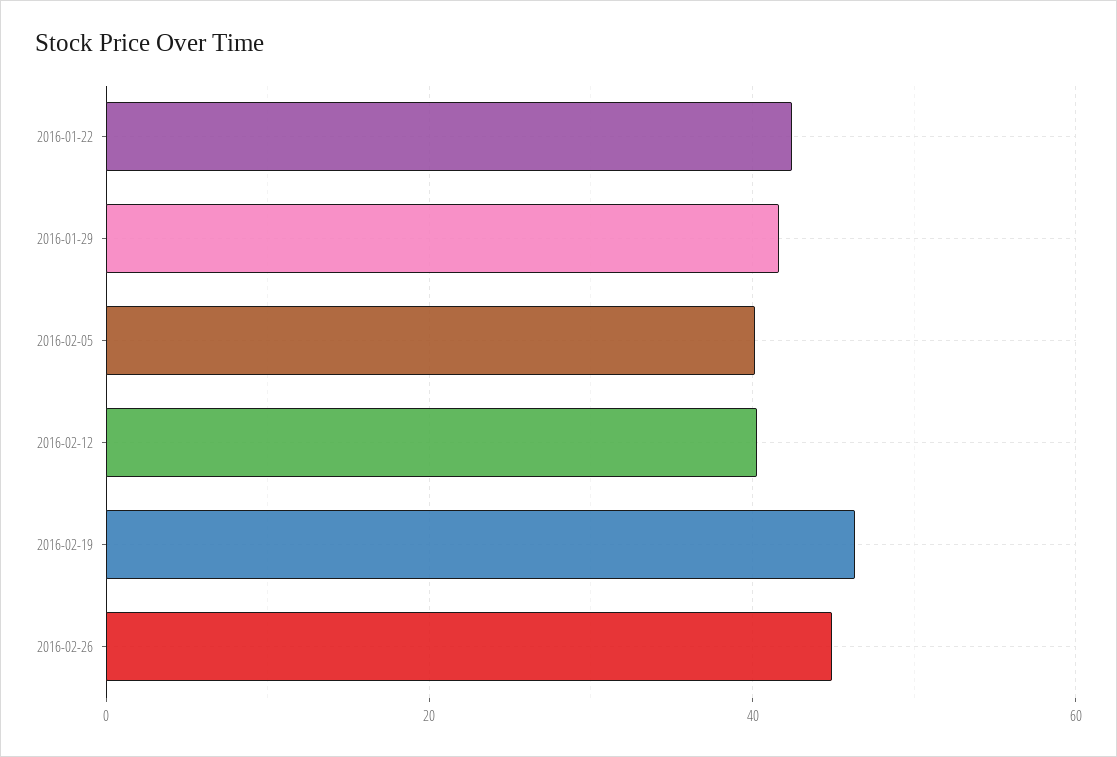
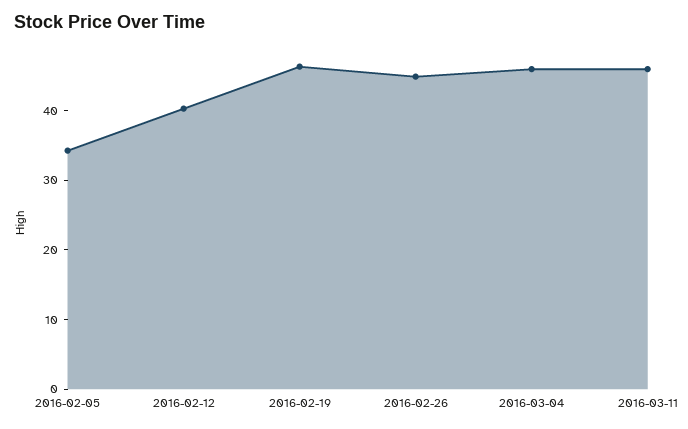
2016-01-22: 42 -> none
2016-01-29: 42 -> none
2016-02-05: 40 -> 34
2016-03-04: none -> 46
2016-03-11: none -> 46

